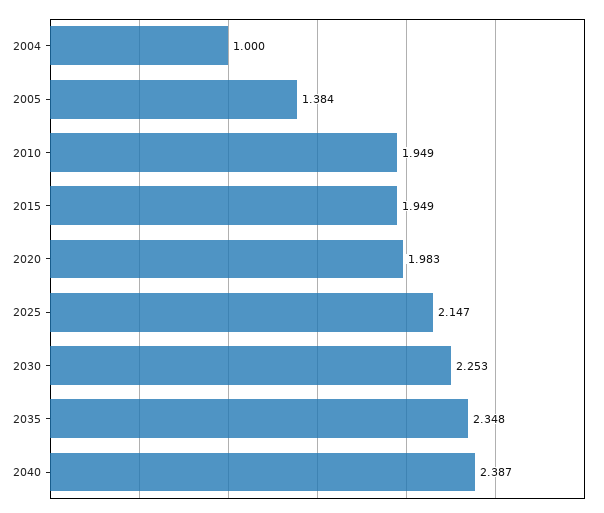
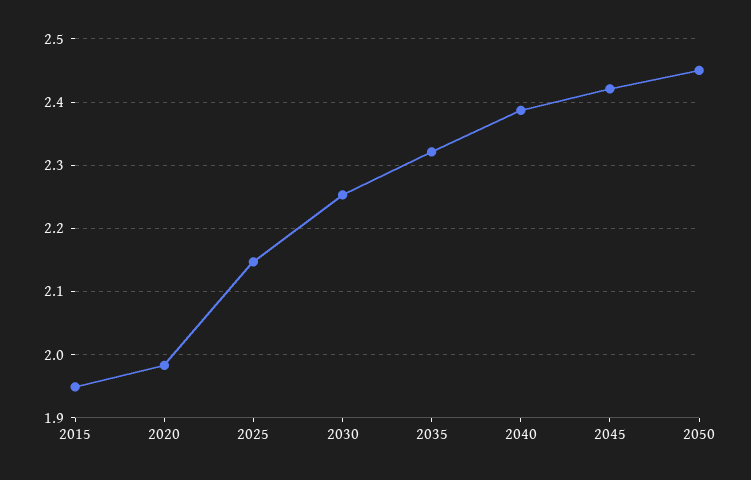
2004: 1 -> none
2005: 1.384 -> none
2010: 1.949 -> none
2035: 2.348 -> 2.32
2045: none -> 2.42
2050: none -> 2.45

